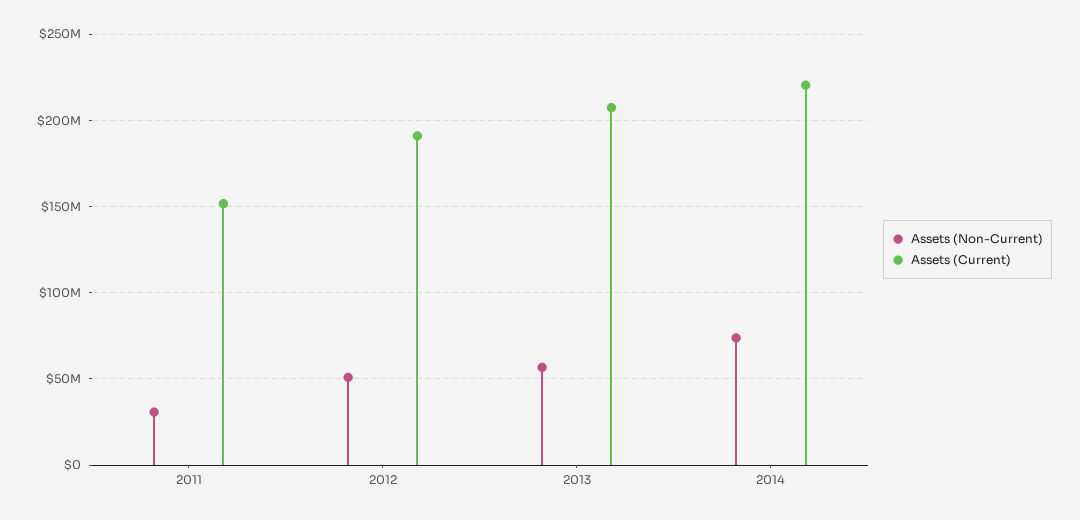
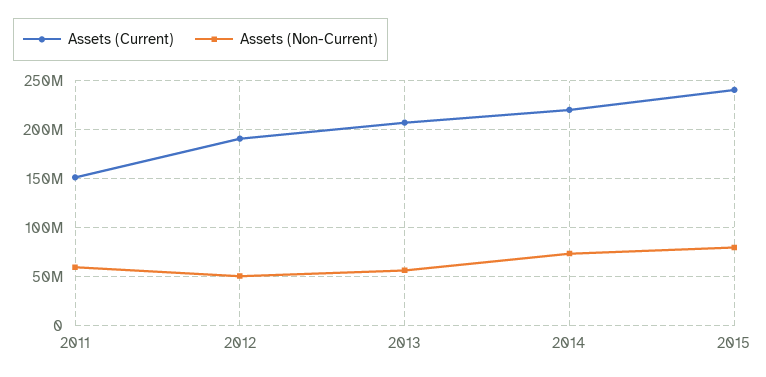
Assets (Non-Current), 2011: 30000000 -> 60000000
Assets (Current), 2015: none -> 240000000
Assets (Non-Current), 2015: none -> 80000000

